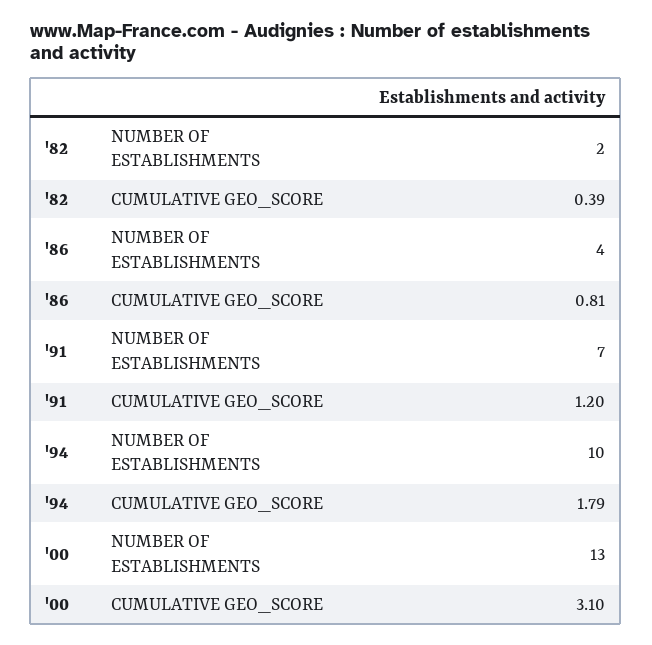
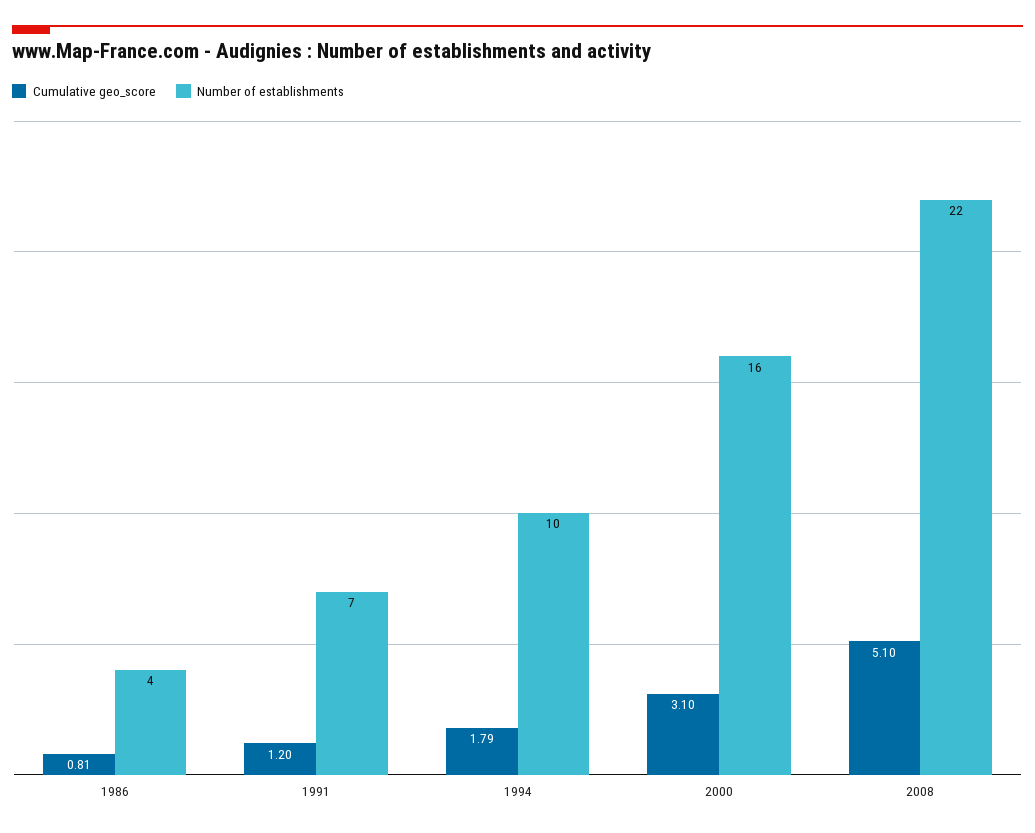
NUMBER OF ESTABLISHMENTS, '82: 2 -> none
CUMULATIVE GEO_SCORE, '82: 0.39 -> none
NUMBER OF ESTABLISHMENTS, '00: 13 -> 16
CUMULATIVE GEO_SCORE, 2008: none -> 5.1
NUMBER OF ESTABLISHMENTS, 2008: none -> 22

